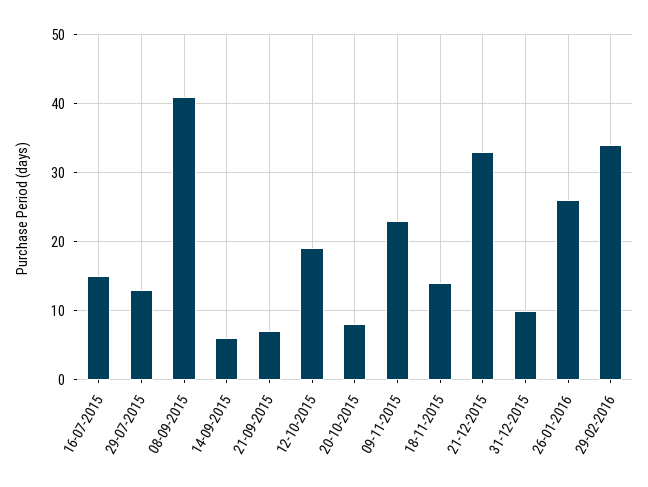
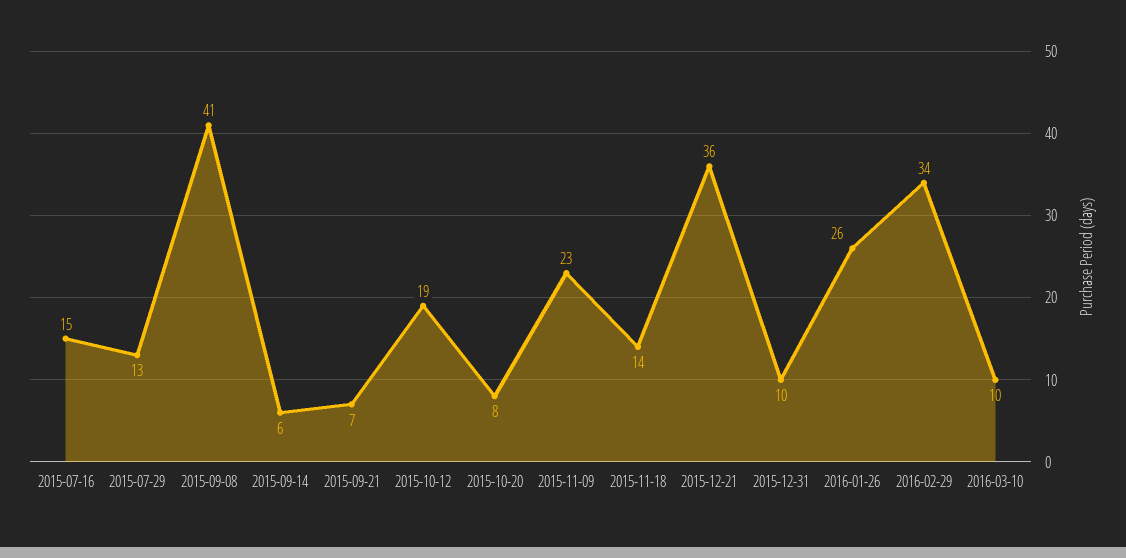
21-12-2015: 33 -> 36
2016-03-10: none -> 10

